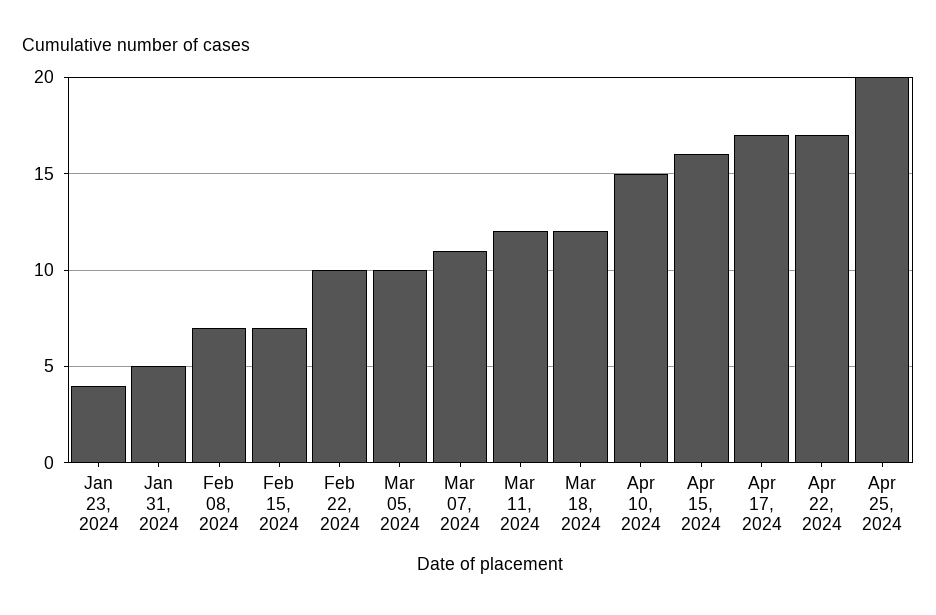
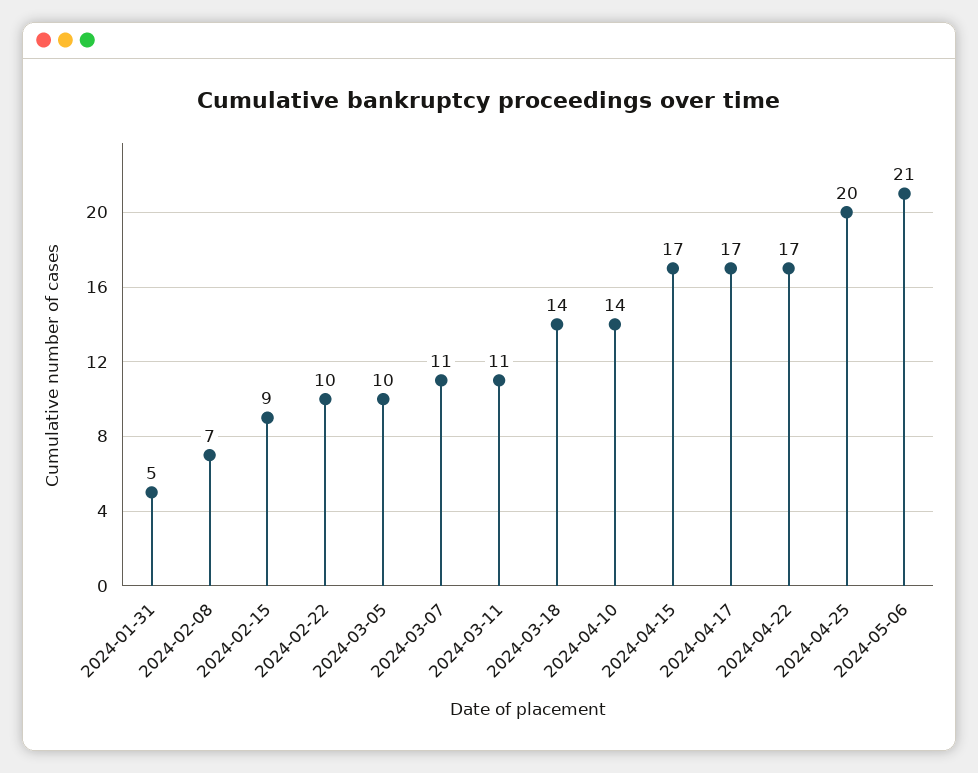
Jan 23, 2024: 4 -> none
Feb 15, 2024: 7 -> 9
Mar 11, 2024: 12 -> 11
Mar 18, 2024: 12 -> 14
Apr 10, 2024: 15 -> 14
Apr 15, 2024: 16 -> 17
2024-05-06: none -> 21

